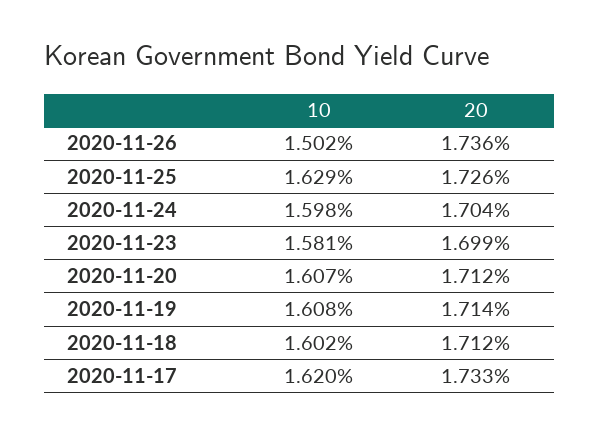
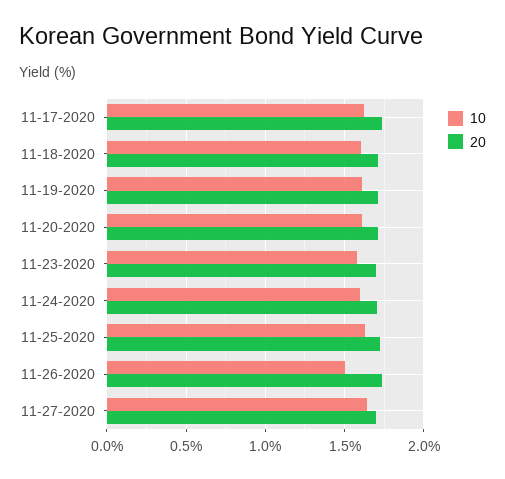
10, 11-27-2020: none -> 1.65
20, 11-27-2020: none -> 1.7

